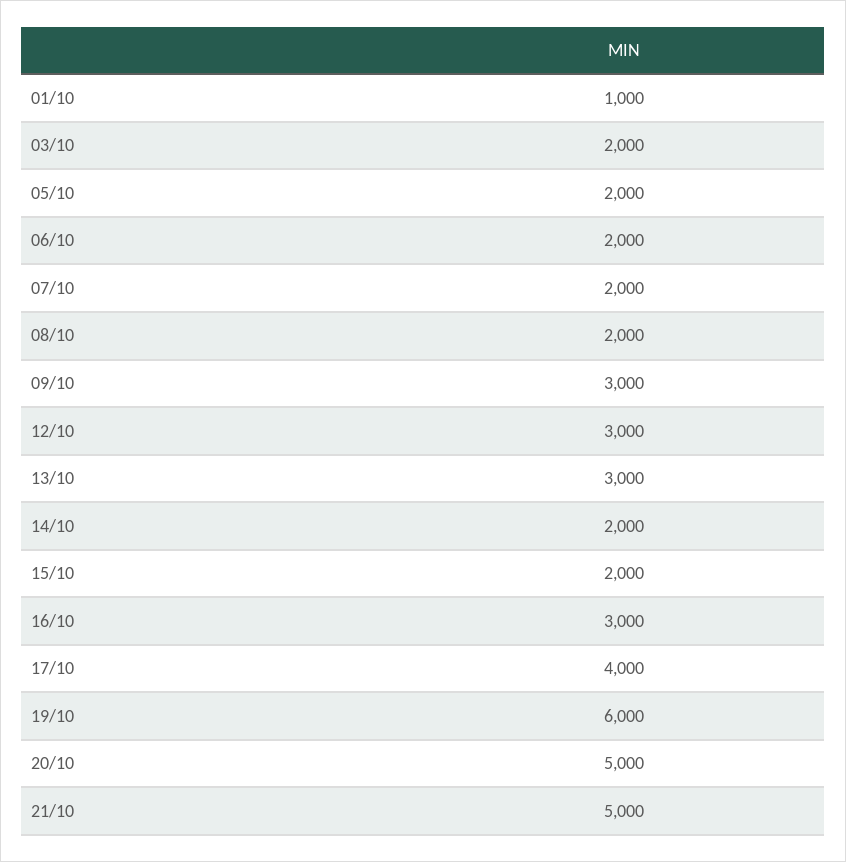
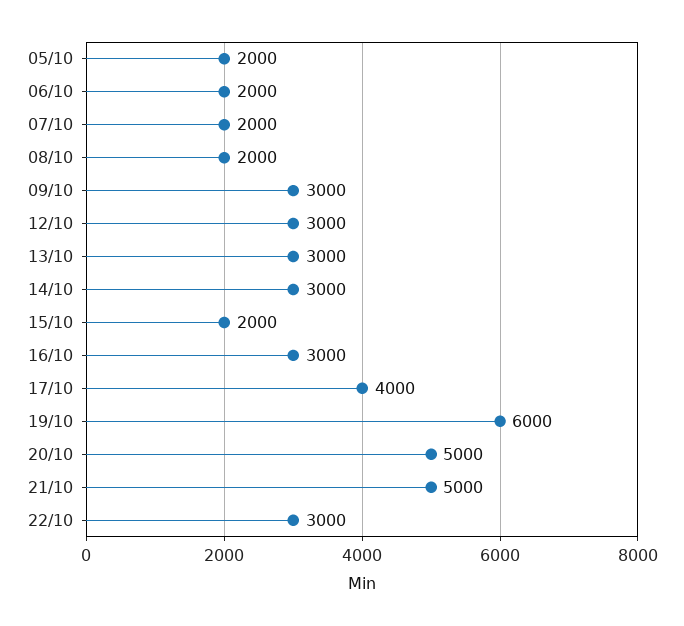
01/10: 1000 -> none
03/10: 2000 -> none
14/10: 2000 -> 3000
22/10: none -> 3000

